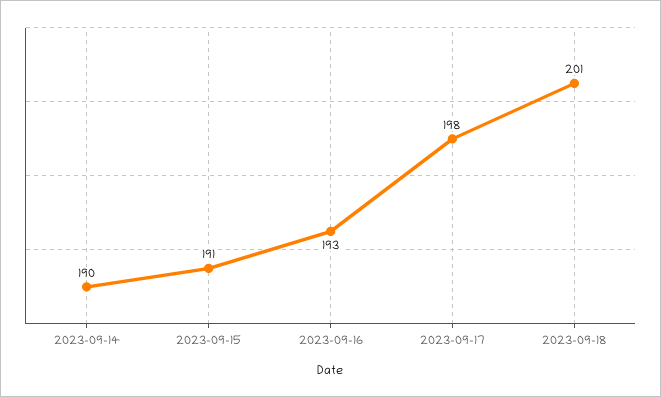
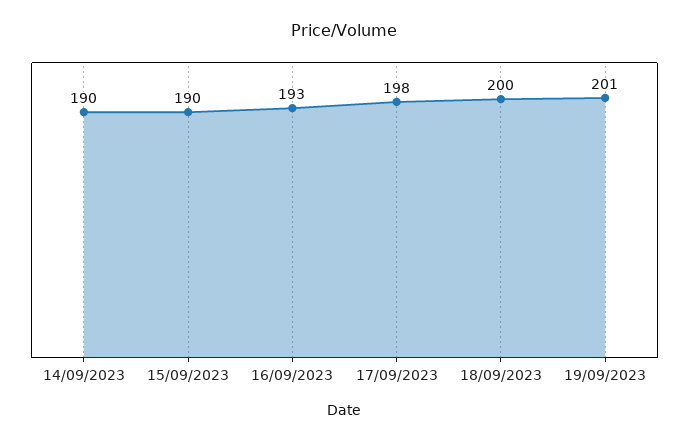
2023-09-15: 191 -> 190
2023-09-18: 201 -> 200
19/09/2023: none -> 201

